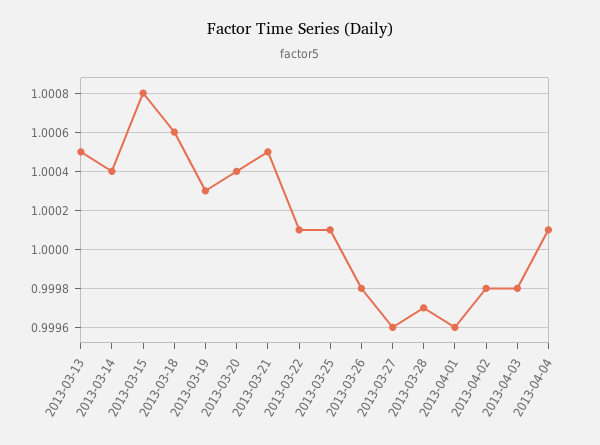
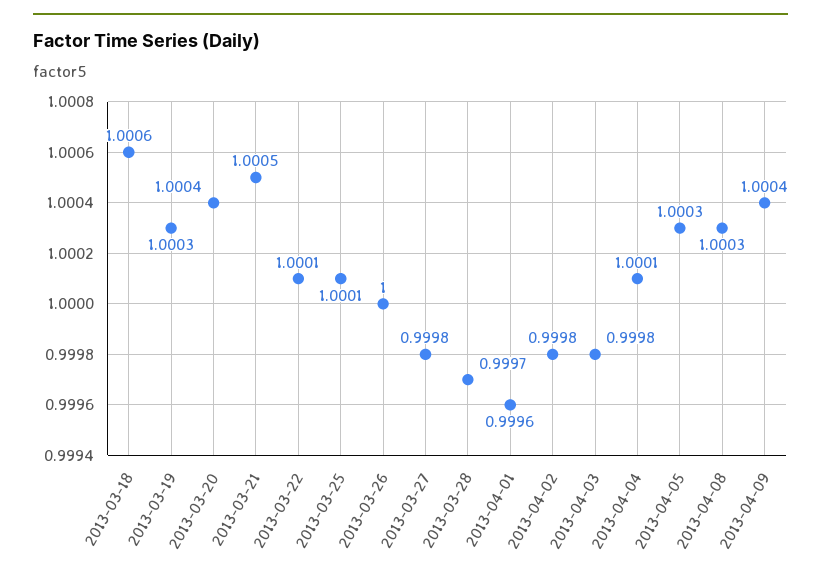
2013-03-13: 1.0005 -> none
2013-03-14: 1.0004 -> none
2013-03-15: 1.0008 -> none
2013-03-26: 0.9998 -> 1
2013-03-27: 0.9996 -> 0.9998
2013-04-05: none -> 1.0003
2013-04-08: none -> 1.0003
2013-04-09: none -> 1.0004

